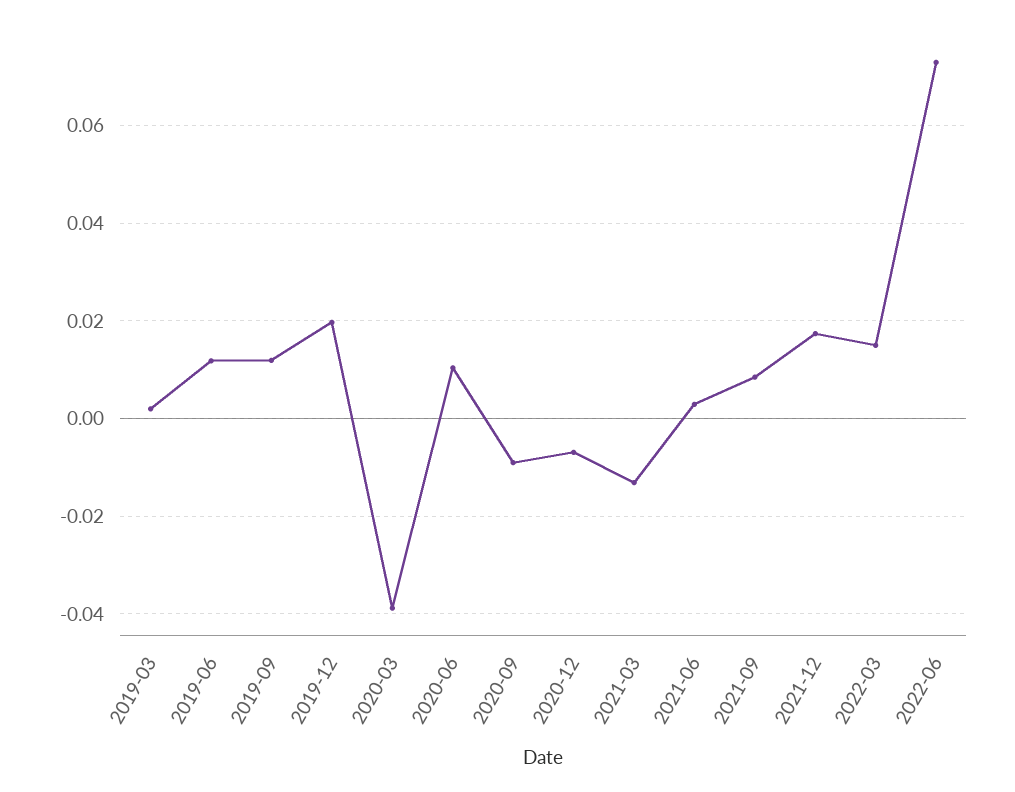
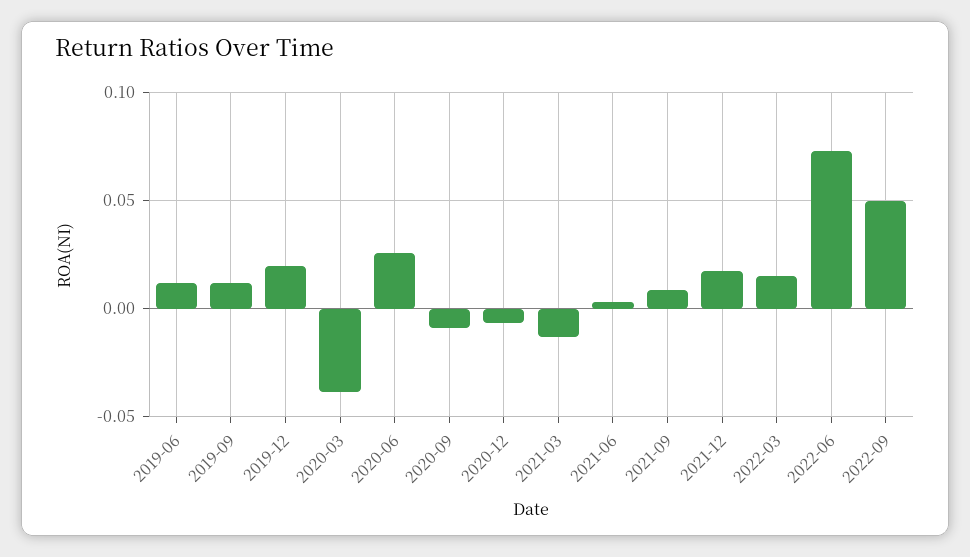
2019-03: 0.002 -> none
2020-06: 0.01 -> 0.025
2022-09: none -> 0.05

